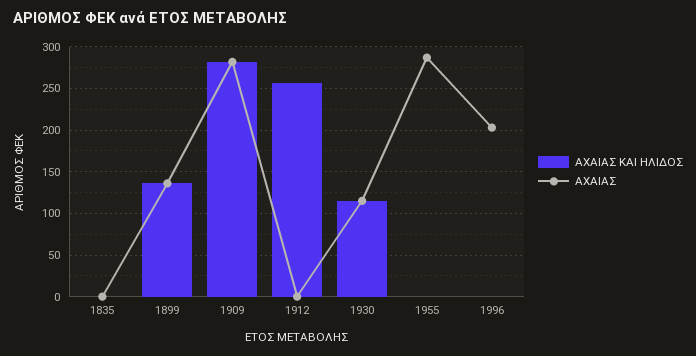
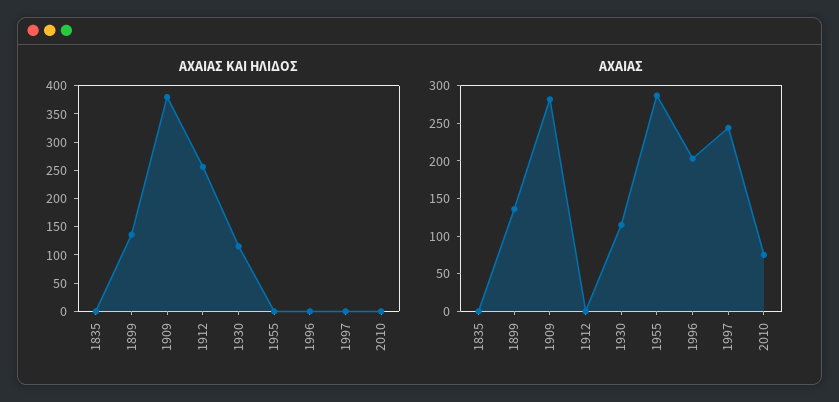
ΑΧΑΙΑΣ ΚΑΙ ΗΛΙΔΟΣ, 1909: 280 -> 375
ΑΧΑΙΑΣ ΚΑΙ ΗΛΙΔΟΣ, 1997: none -> 0
ΑΧΑΙΑΣ ΚΑΙ ΗΛΙΔΟΣ, 2010: none -> 0
ΑΧΑΙΑΣ, 1997: none -> 250
ΑΧΑΙΑΣ, 2010: none -> 75

